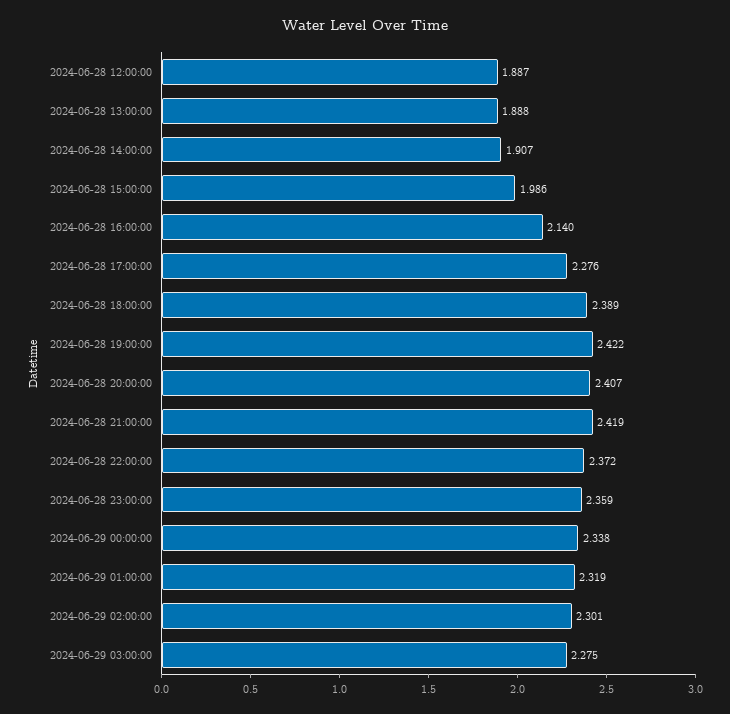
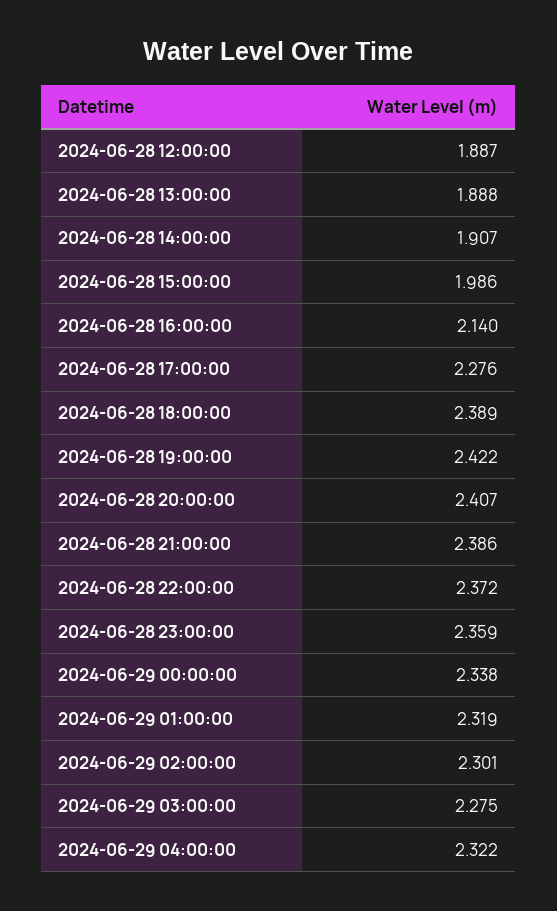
2024-06-28 21:00:00: 2.419 -> 2.386
2024-06-29 04:00:00: none -> 2.322

